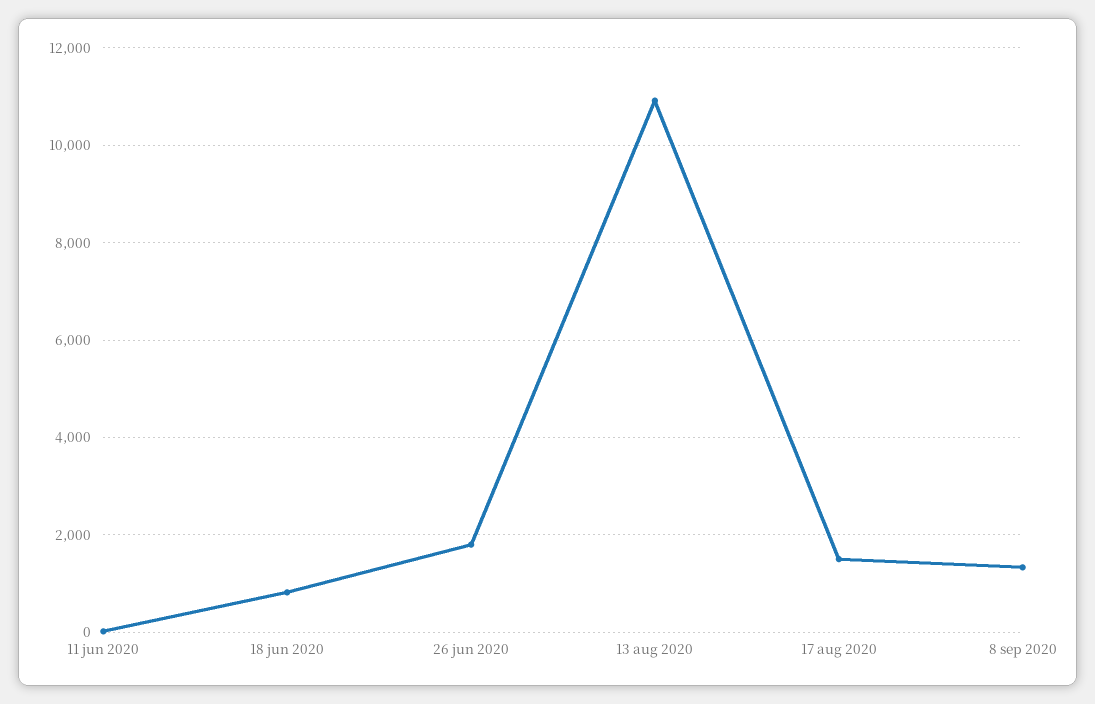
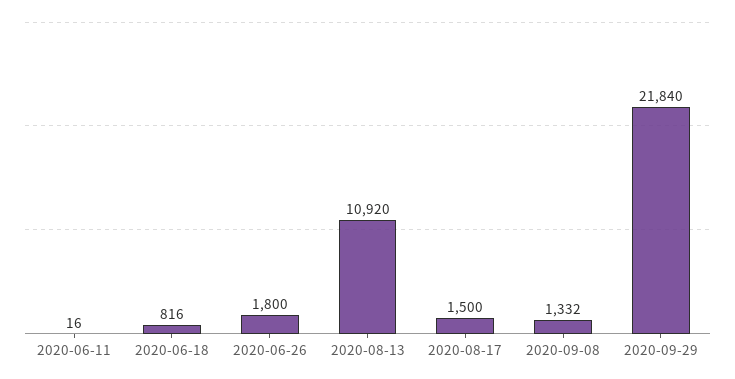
2020-09-29: none -> 21840

